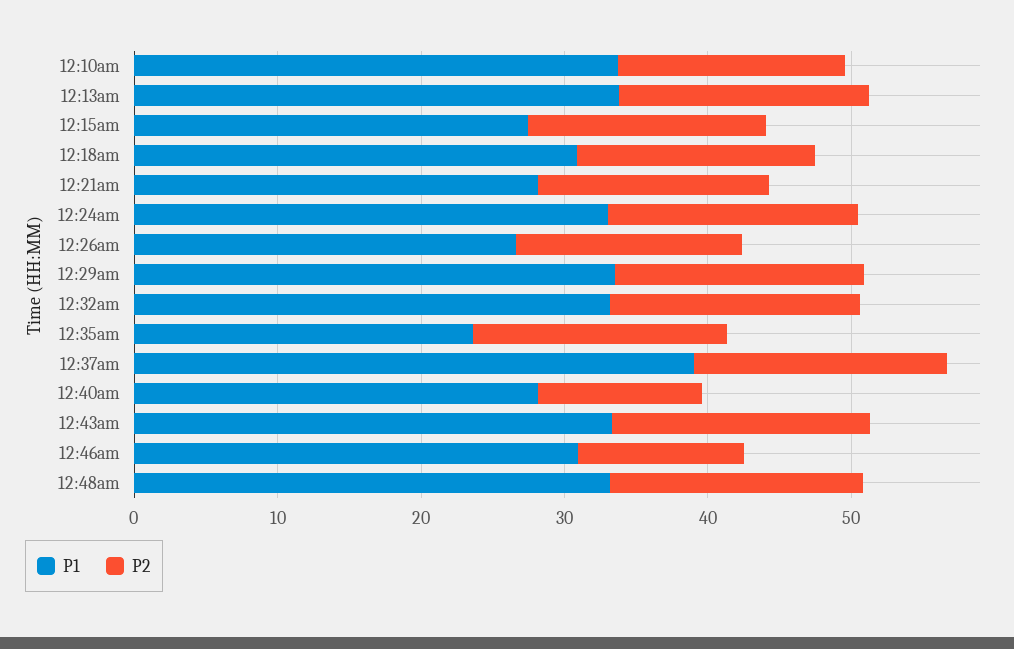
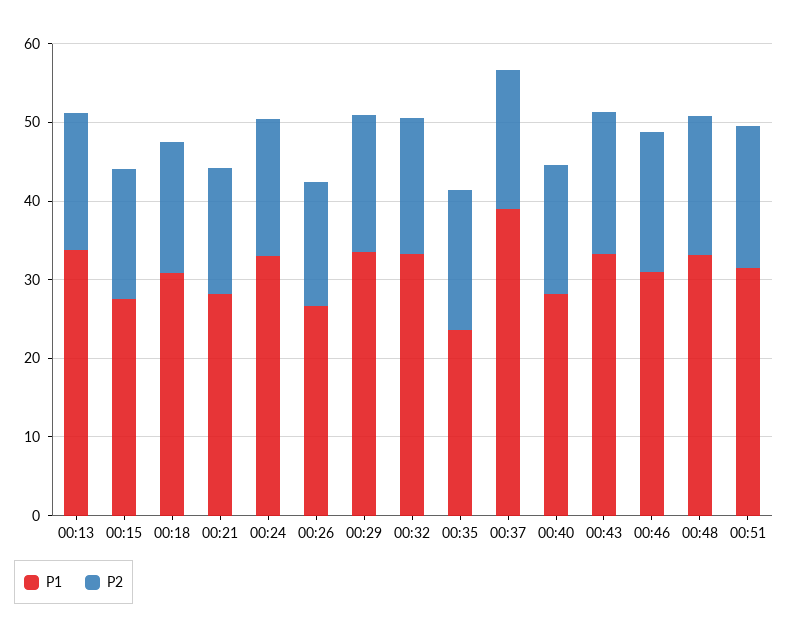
P1, 12:10am: 34 -> none
P2, 12:10am: 16 -> none
P2, 12:40am: 12 -> 16
P2, 12:46am: 12 -> 18
P1, 00:51: none -> 32
P2, 00:51: none -> 18

